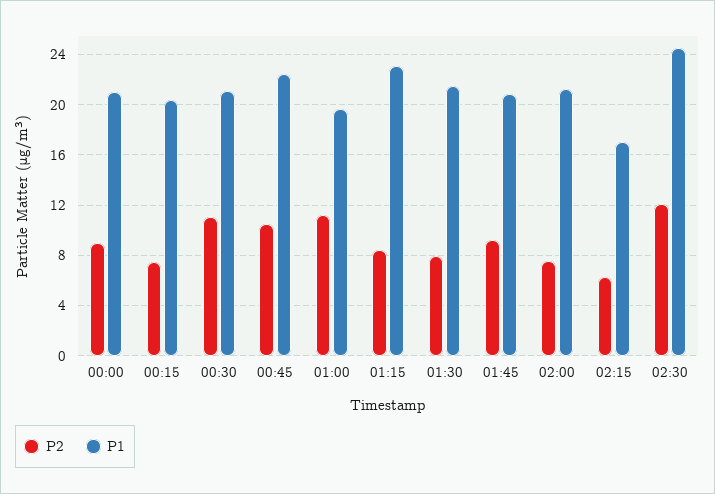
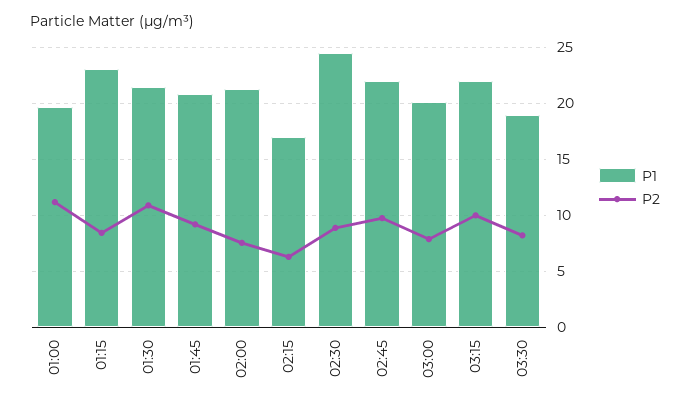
P2, 00:00: 9 -> none
P1, 00:00: 21 -> none
P2, 00:15: 7.5 -> none
P1, 00:15: 20.5 -> none
P2, 00:30: 11 -> none
P1, 00:30: 21 -> none
P2, 00:45: 10.5 -> none
P1, 00:45: 22.5 -> none
P2, 01:30: 8 -> 11
P2, 02:30: 12 -> 9
P1, 02:45: none -> 22
P2, 02:45: none -> 10
P1, 03:00: none -> 20
P2, 03:00: none -> 8
P1, 03:15: none -> 22
P2, 03:15: none -> 10
P1, 03:30: none -> 19
P2, 03:30: none -> 8

